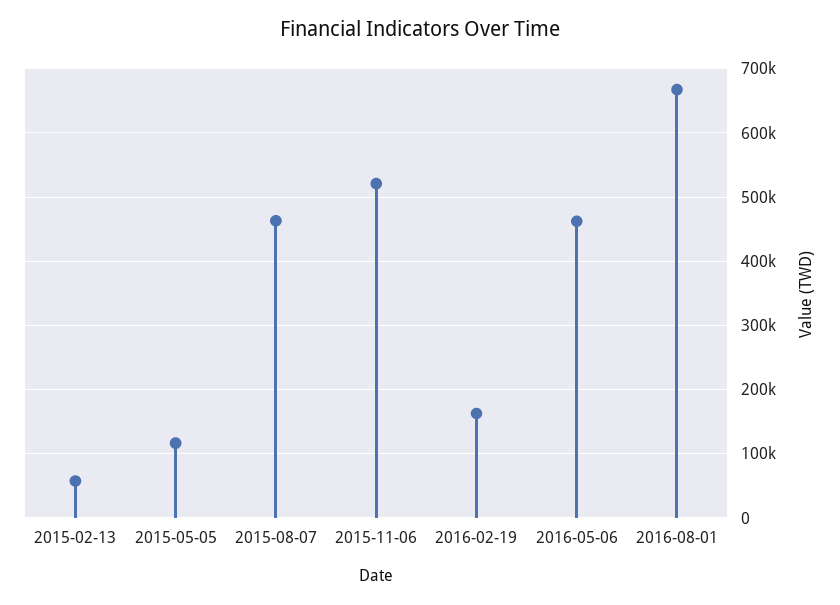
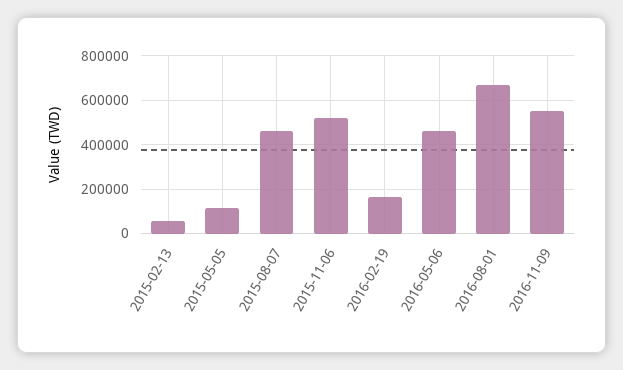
2016-11-09: none -> 550000

